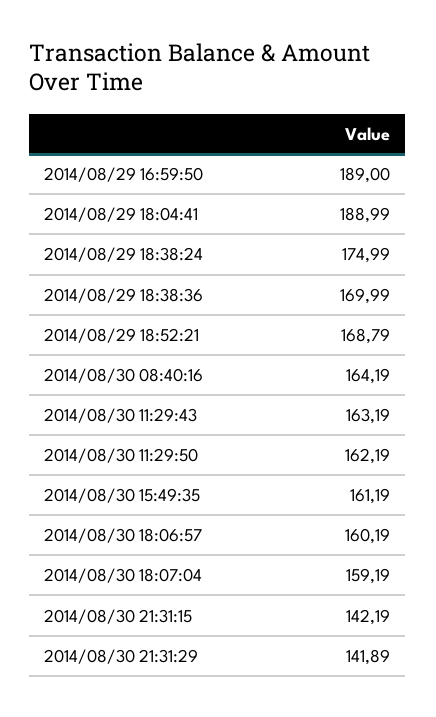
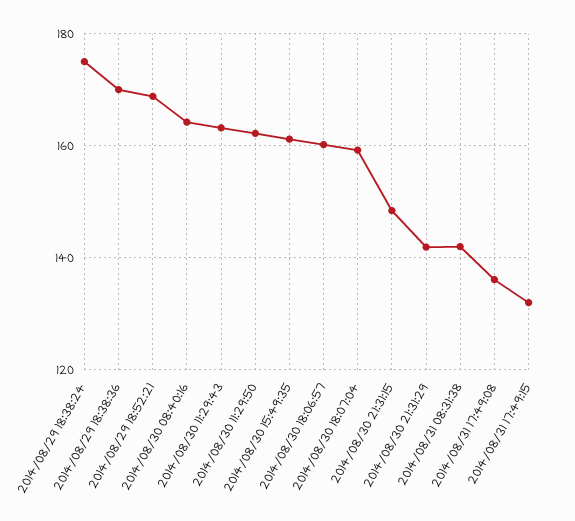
2014/08/29 16:59:50: 189 -> none
2014/08/29 18:04:41: 188.99 -> none
2014/08/30 21:31:15: 142.19 -> 148
2014/08/31 08:31:38: none -> 142
2014/08/31 17:49:08: none -> 136
2014/08/31 17:49:15: none -> 132

